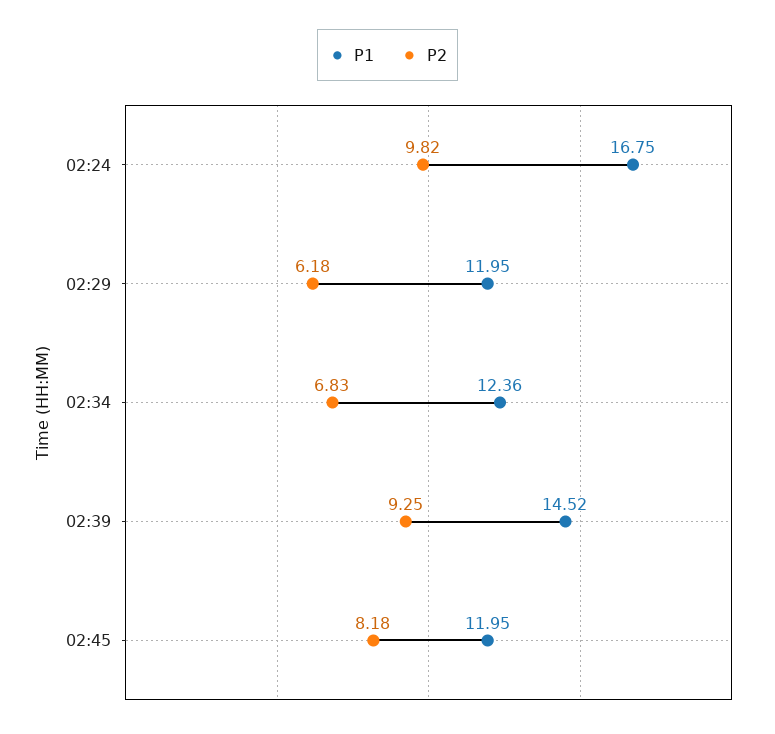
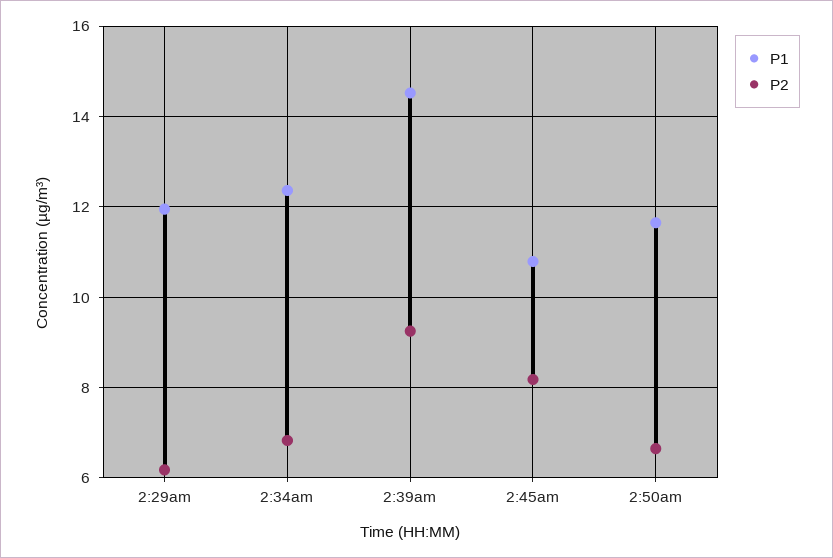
P1, 02:24: 16.75 -> none
P2, 02:24: 9.82 -> none
P1, 02:45: 11.95 -> 10.8
P1, 2:50am: none -> 11.6
P2, 2:50am: none -> 6.6

